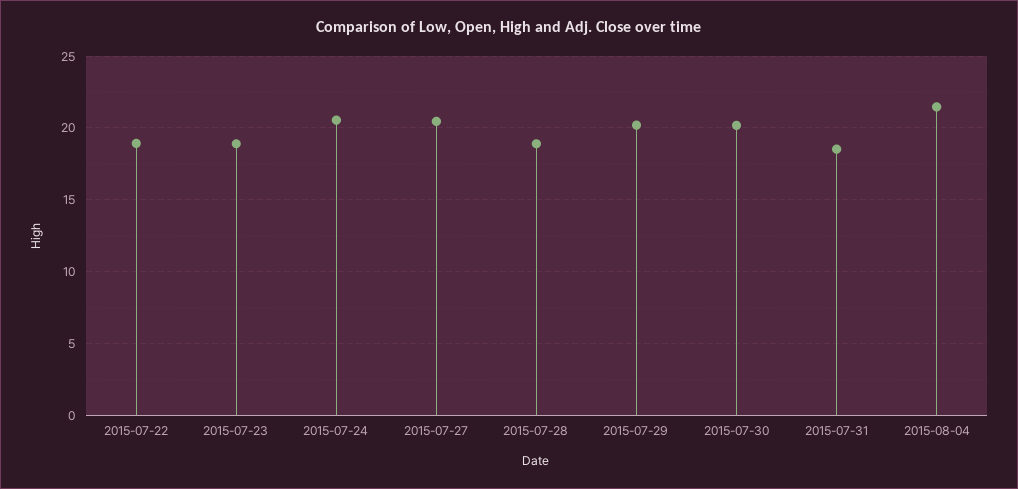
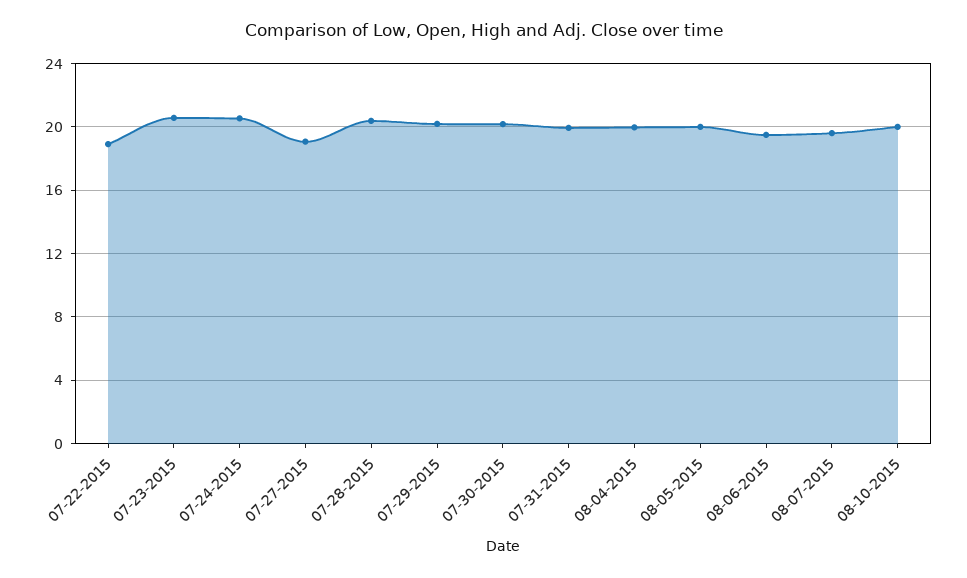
2015-07-23: 19 -> 20.5
2015-07-27: 20.5 -> 19
2015-07-28: 19 -> 20.5
2015-07-31: 18.5 -> 20
2015-08-04: 21.5 -> 20
08-05-2015: none -> 20
08-06-2015: none -> 19.5
08-07-2015: none -> 19.5
08-10-2015: none -> 20

